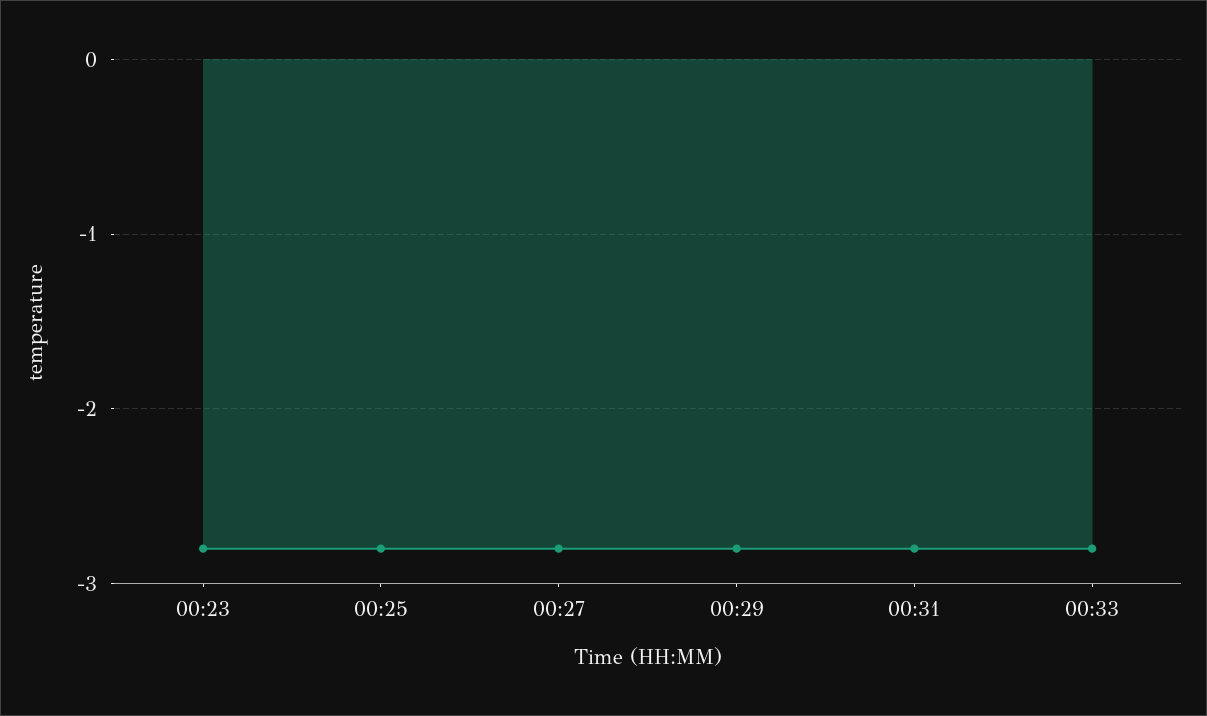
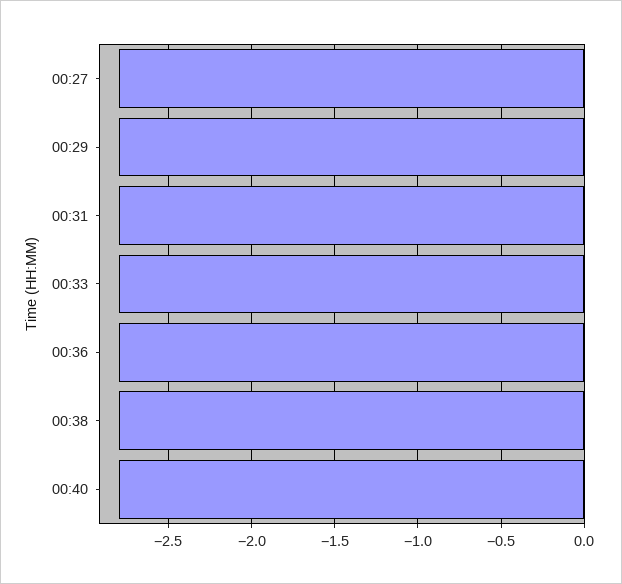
00:23: -2.8 -> none
00:25: -2.8 -> none
00:36: none -> -2.8
00:38: none -> -2.8
00:40: none -> -2.8

